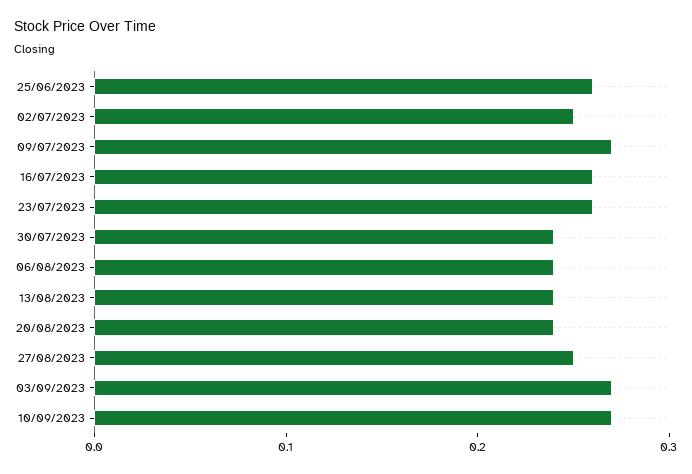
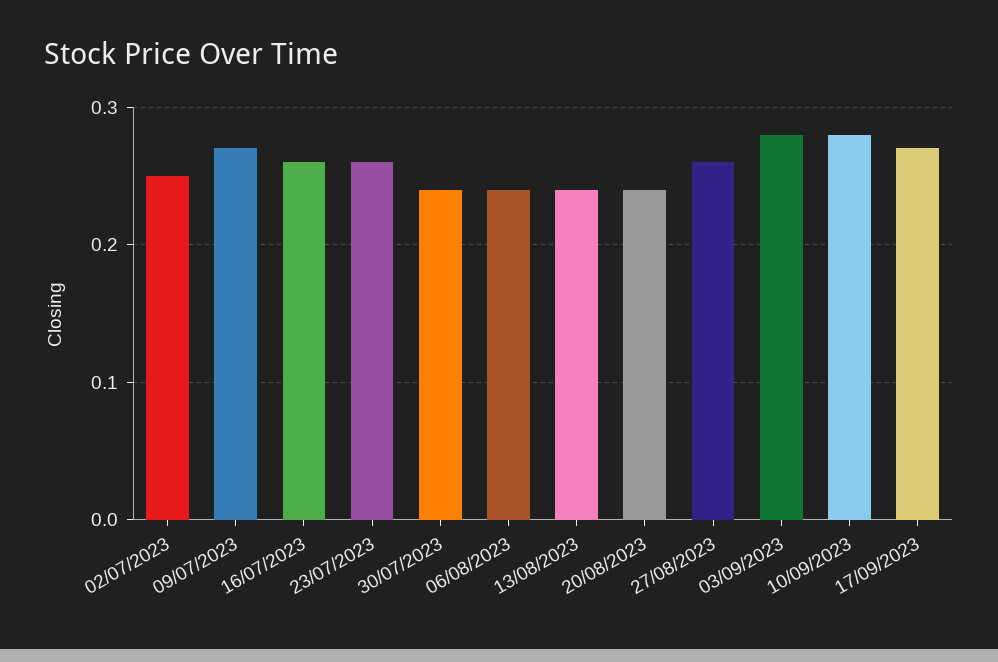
25/06/2023: 0.26 -> none
27/08/2023: 0.25 -> 0.26
03/09/2023: 0.27 -> 0.28
10/09/2023: 0.27 -> 0.28
17/09/2023: none -> 0.27

